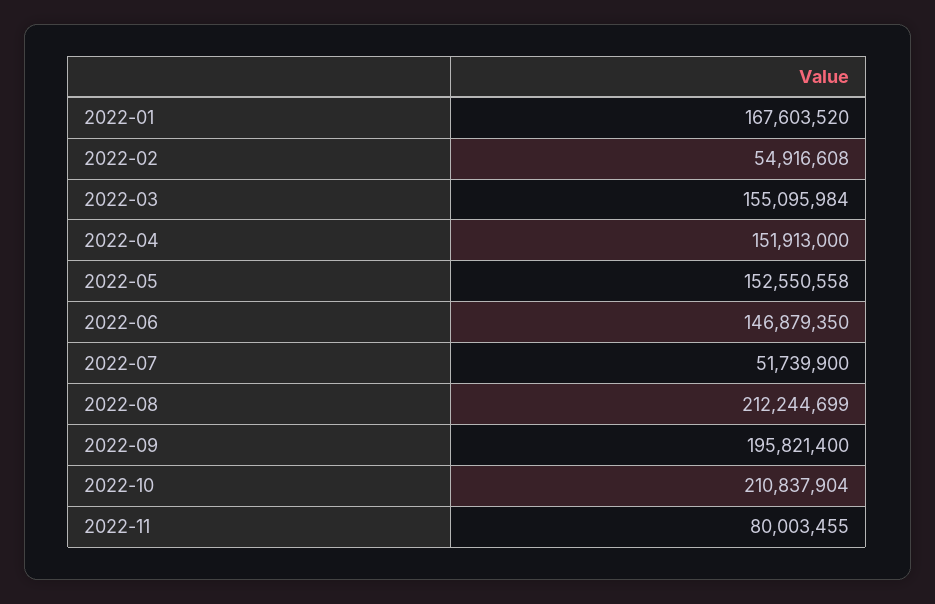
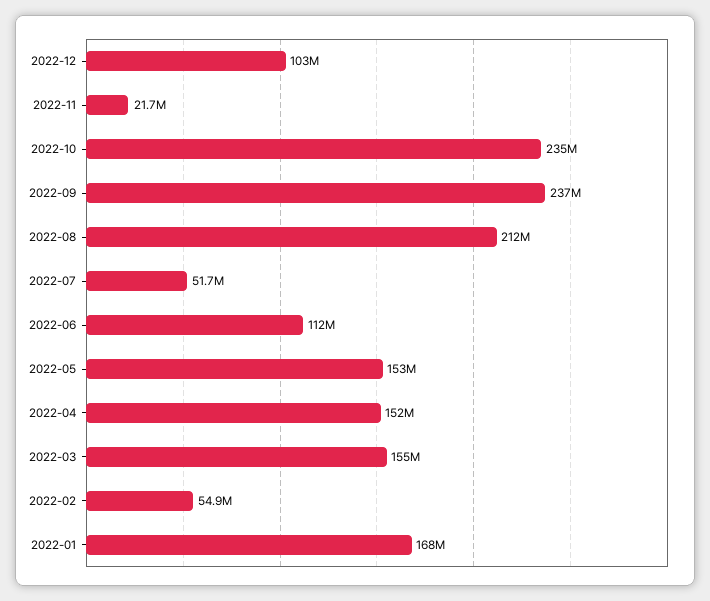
2022-06: 146879350 -> 112000000
2022-09: 195821400 -> 237000000
2022-10: 210837904 -> 235000000
2022-11: 80003455 -> 21700000
2022-12: none -> 103000000

